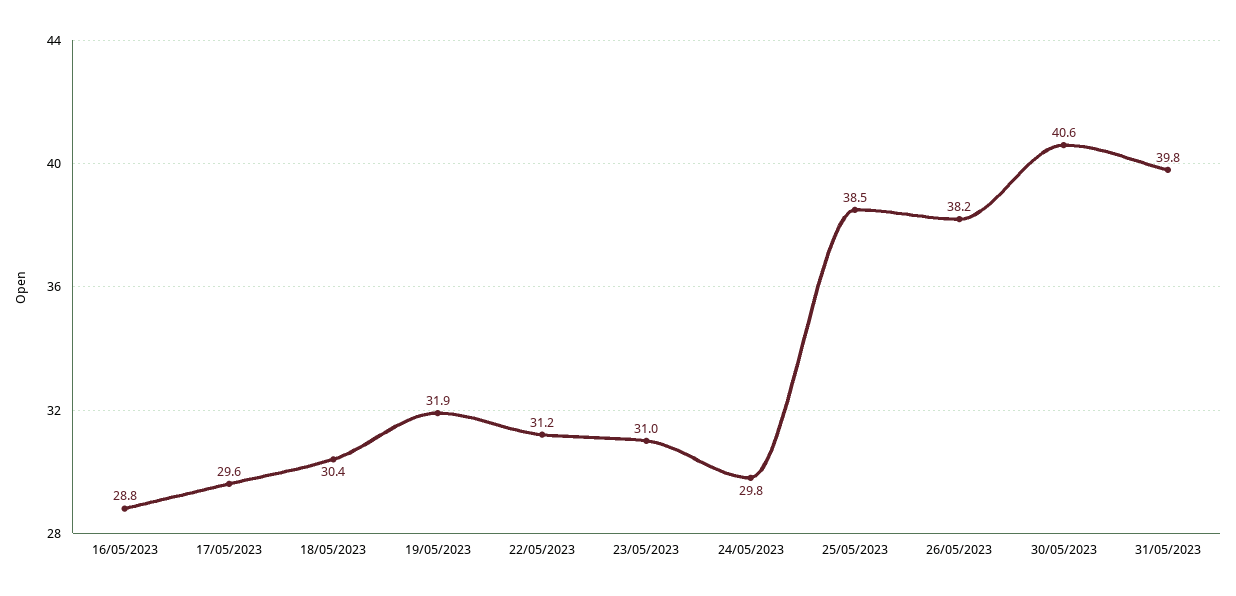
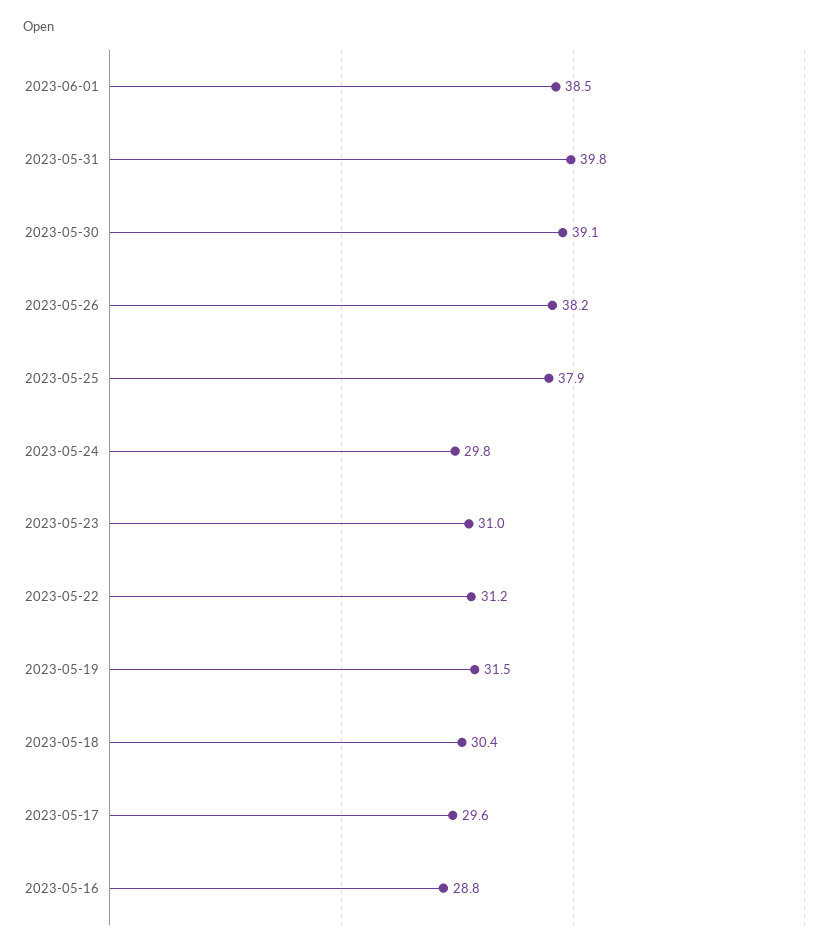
19/05/2023: 31.9 -> 31.5
25/05/2023: 38.5 -> 37.9
30/05/2023: 40.6 -> 39.1
2023-06-01: none -> 38.5

